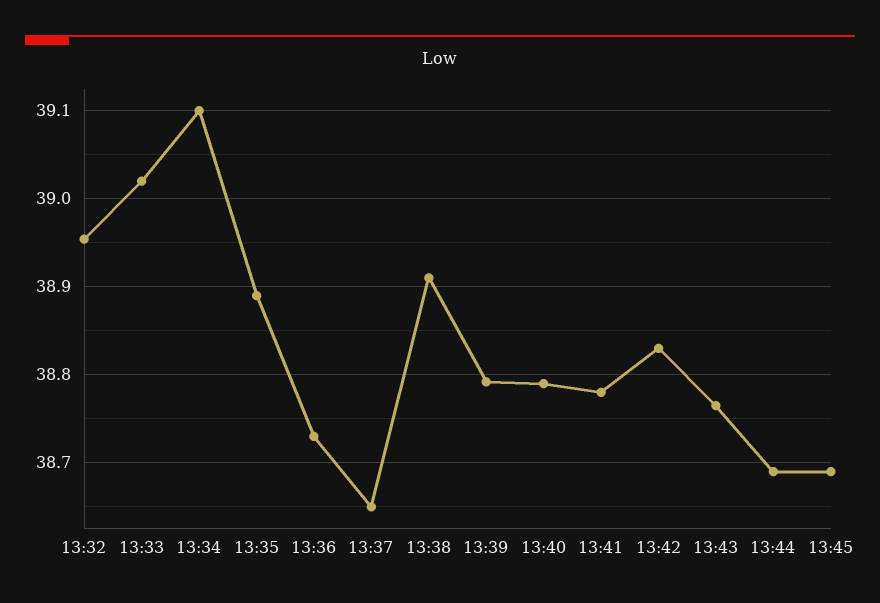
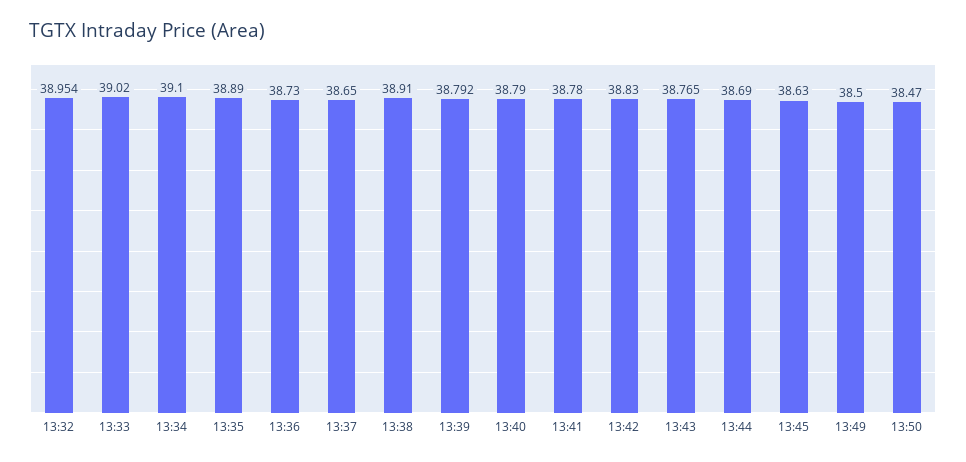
13:45: 38.69 -> 38.63
13:49: none -> 38.5
13:50: none -> 38.47

